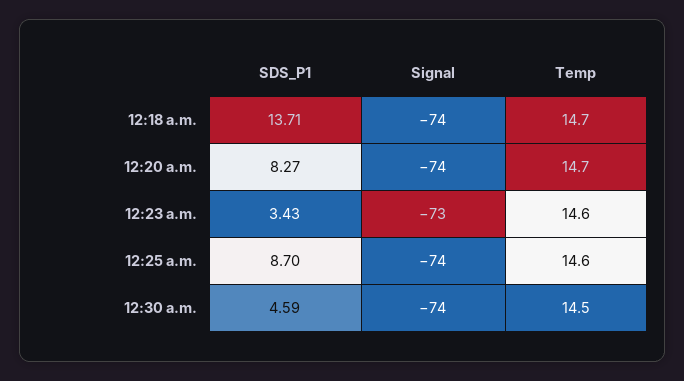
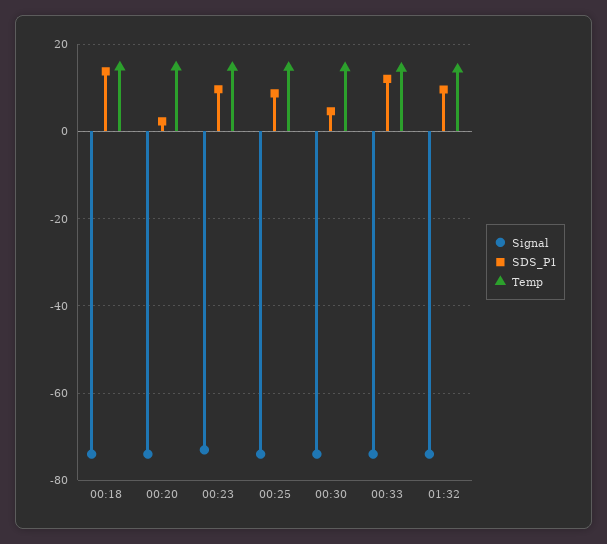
SDS_P1, 12:20 a.m.: 8.27 -> 2
SDS_P1, 12:23 a.m.: 3.43 -> 10
Signal, 00:33: none -> -74
SDS_P1, 00:33: none -> 12
Temp, 00:33: none -> 14
Signal, 01:32: none -> -74
SDS_P1, 01:32: none -> 10
Temp, 01:32: none -> 14

